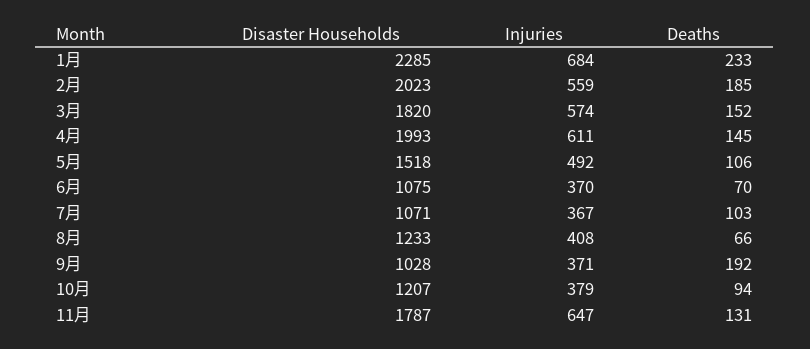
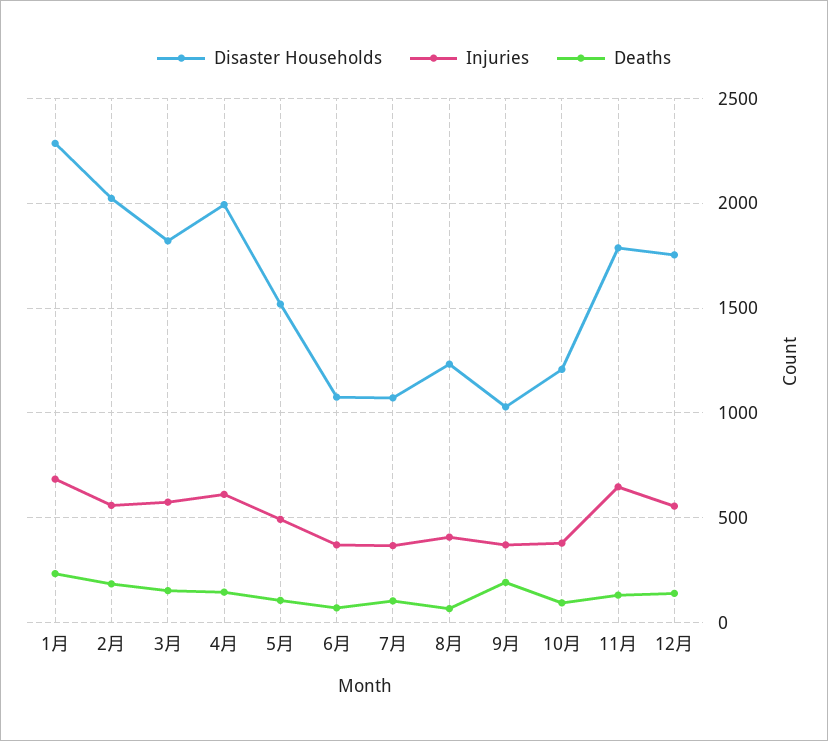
Disaster Households, 12月: none -> 1750
Injuries, 12月: none -> 550
Deaths, 12月: none -> 150

